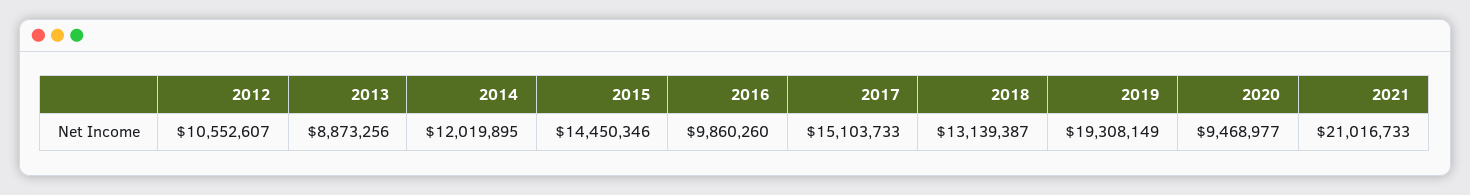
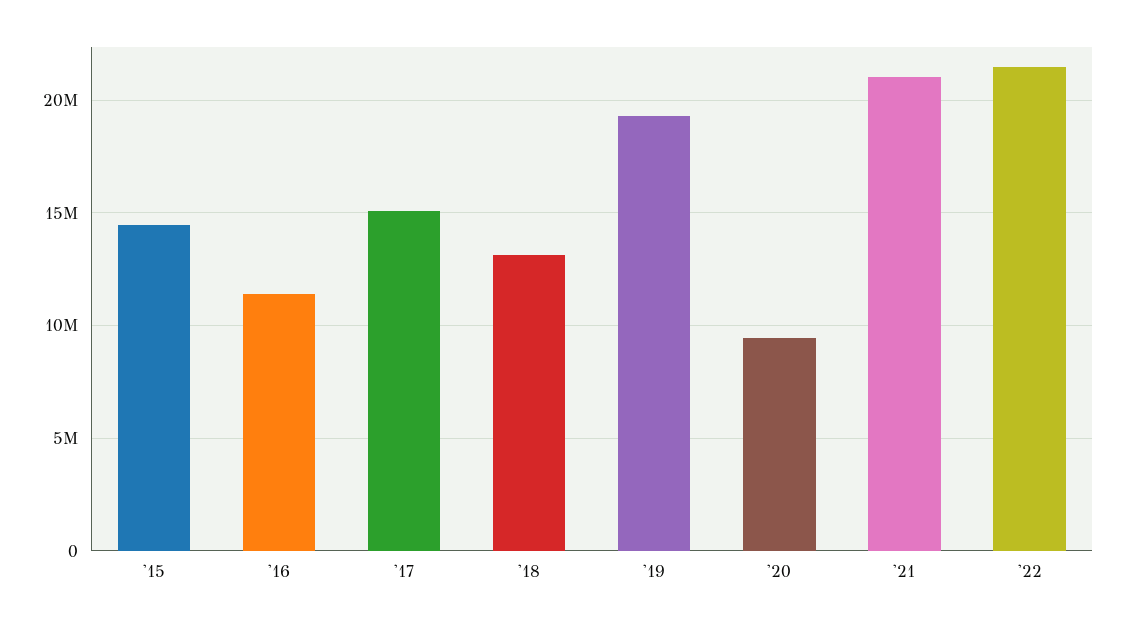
2012: 10552607 -> none
2013: 8873256 -> none
2014: 12019895 -> none
2016: 9860260 -> 11500000
'22: none -> 21500000

